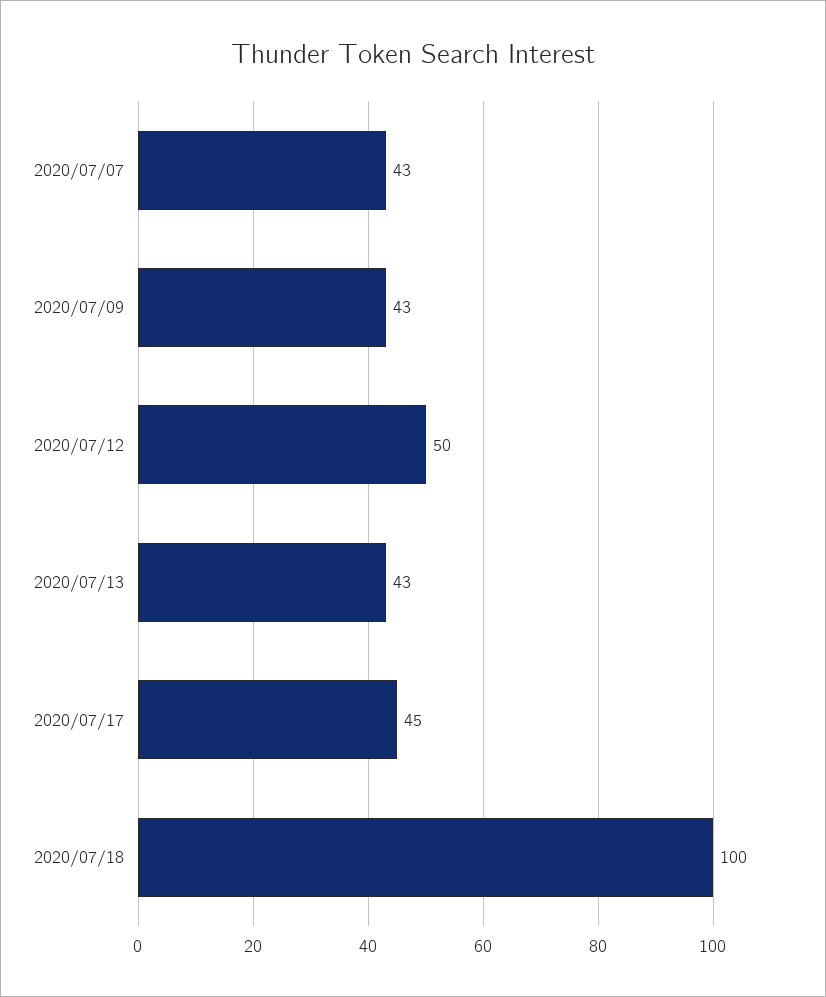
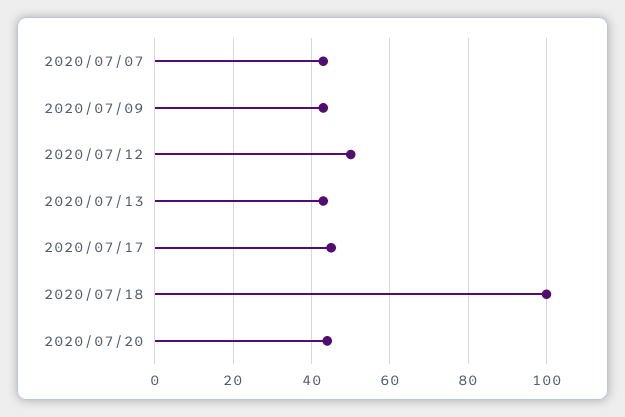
2020/07/20: none -> 45

